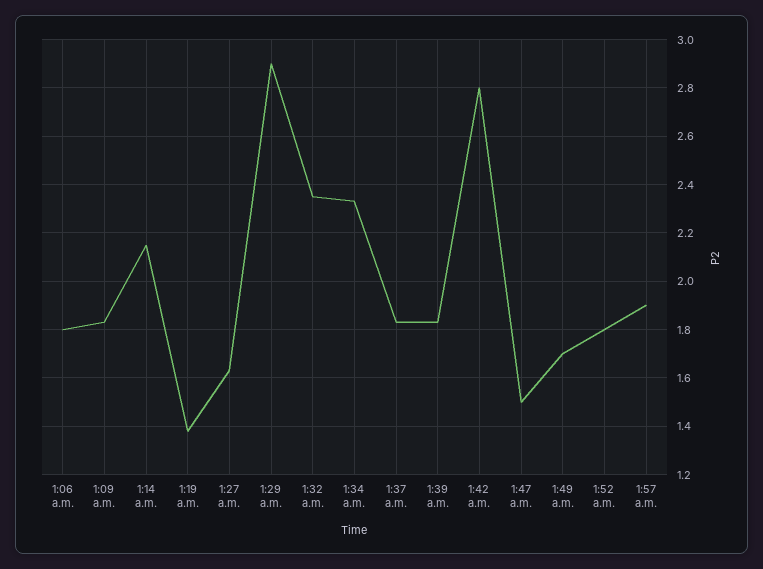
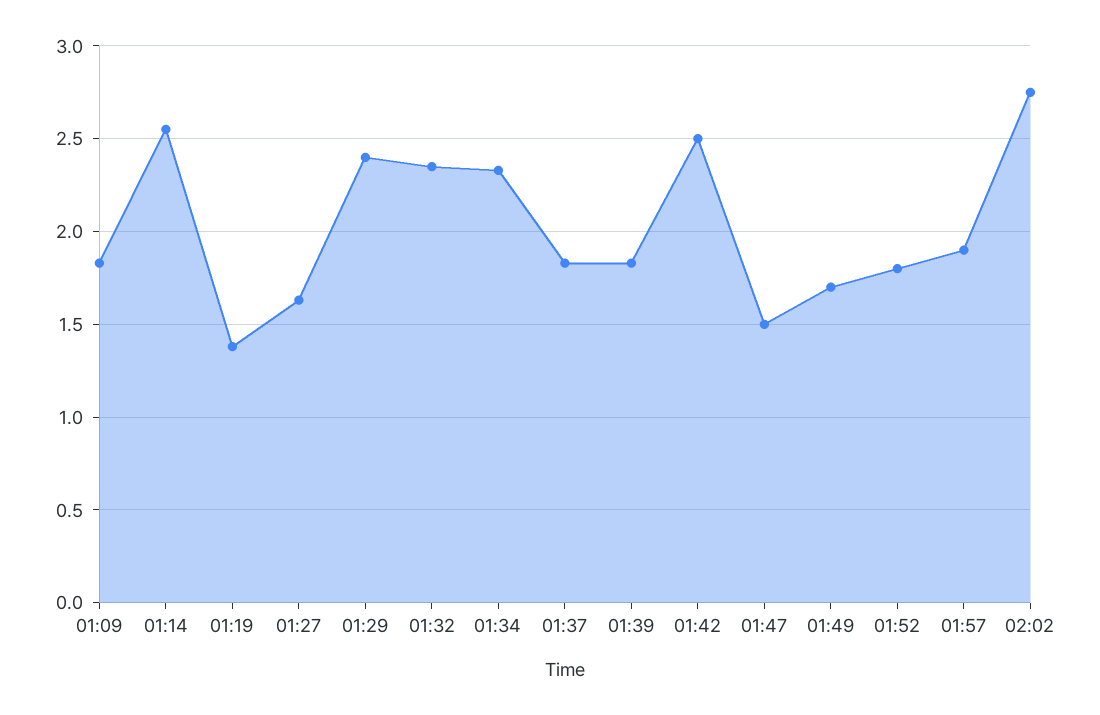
1:06 a.m.: 1.8 -> none
1:14 a.m.: 2.15 -> 2.55
1:29 a.m.: 2.9 -> 2.4
1:42 a.m.: 2.8 -> 2.5
02:02: none -> 2.75

